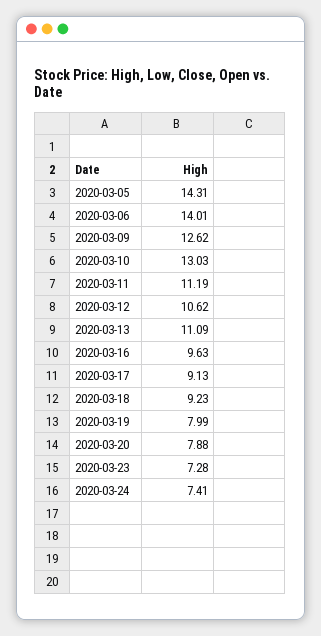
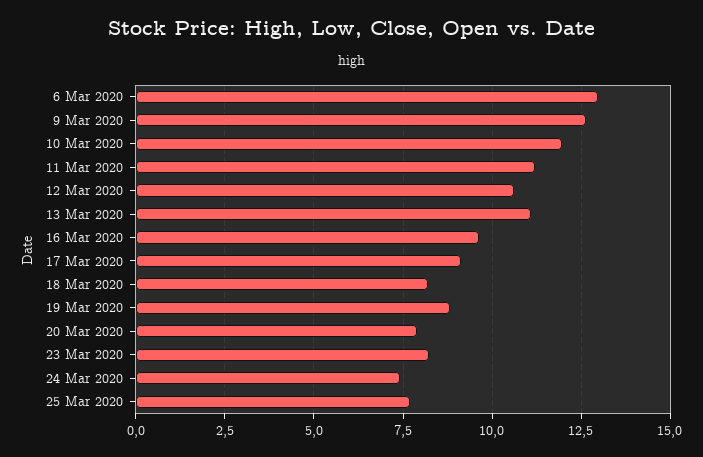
2020-03-05: 14.31 -> none
2020-03-06: 14.01 -> 13
2020-03-10: 13.03 -> 12
2020-03-18: 9.23 -> 8.25
2020-03-19: 7.99 -> 8.75
2020-03-23: 7.28 -> 8.25
25 Mar 2020: none -> 7.75

